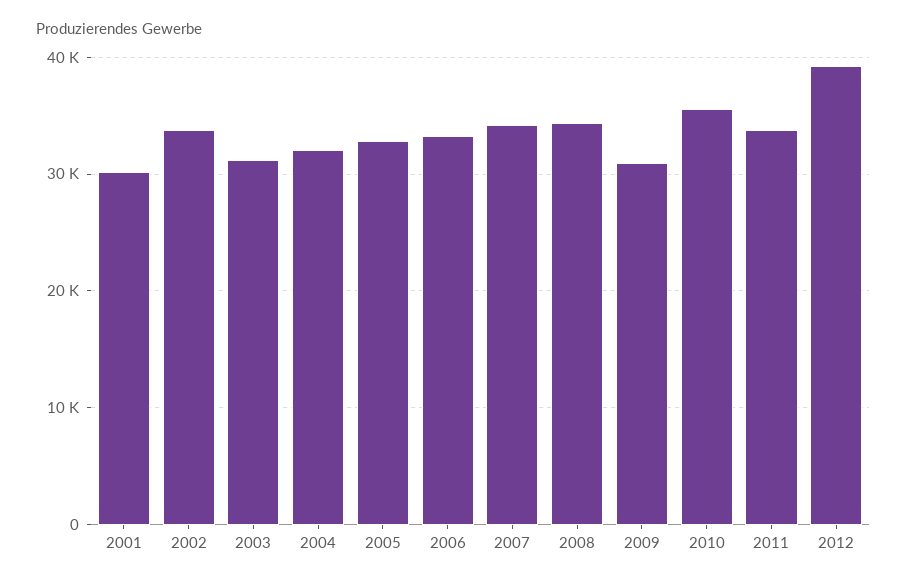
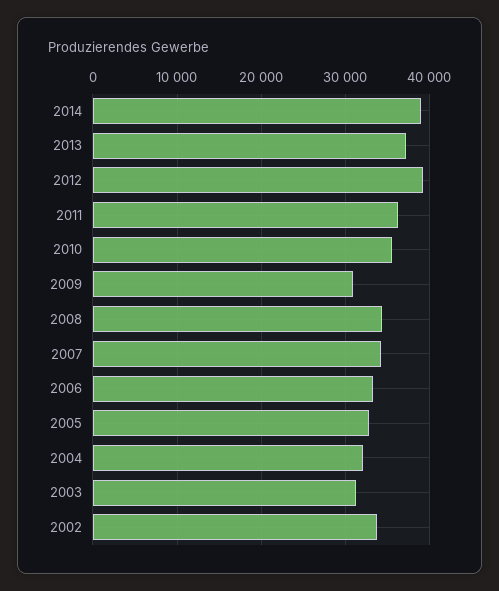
2001: 30000 -> none
2011: 34000 -> 36000
2014: none -> 39000
2013: none -> 37000

